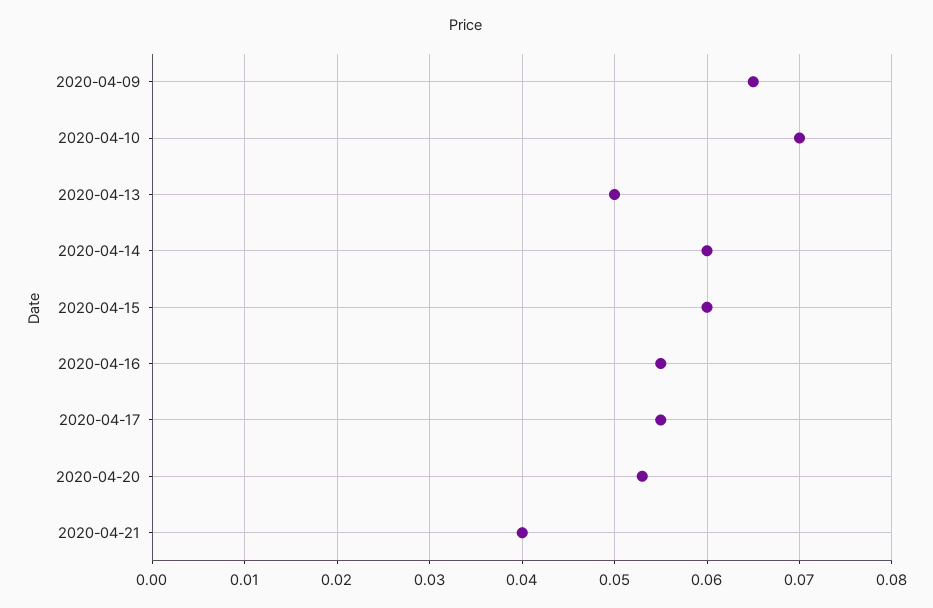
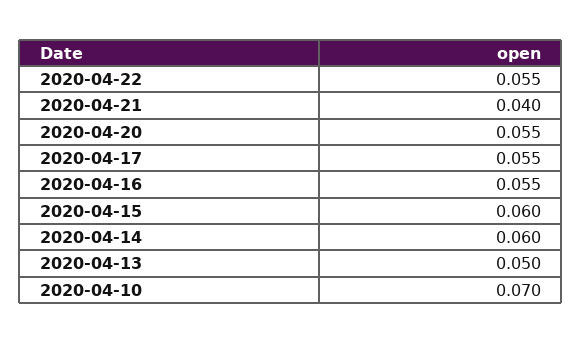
2020-04-09: 0.065 -> none
2020-04-20: 0.053 -> 0.055
2020-04-22: none -> 0.055

